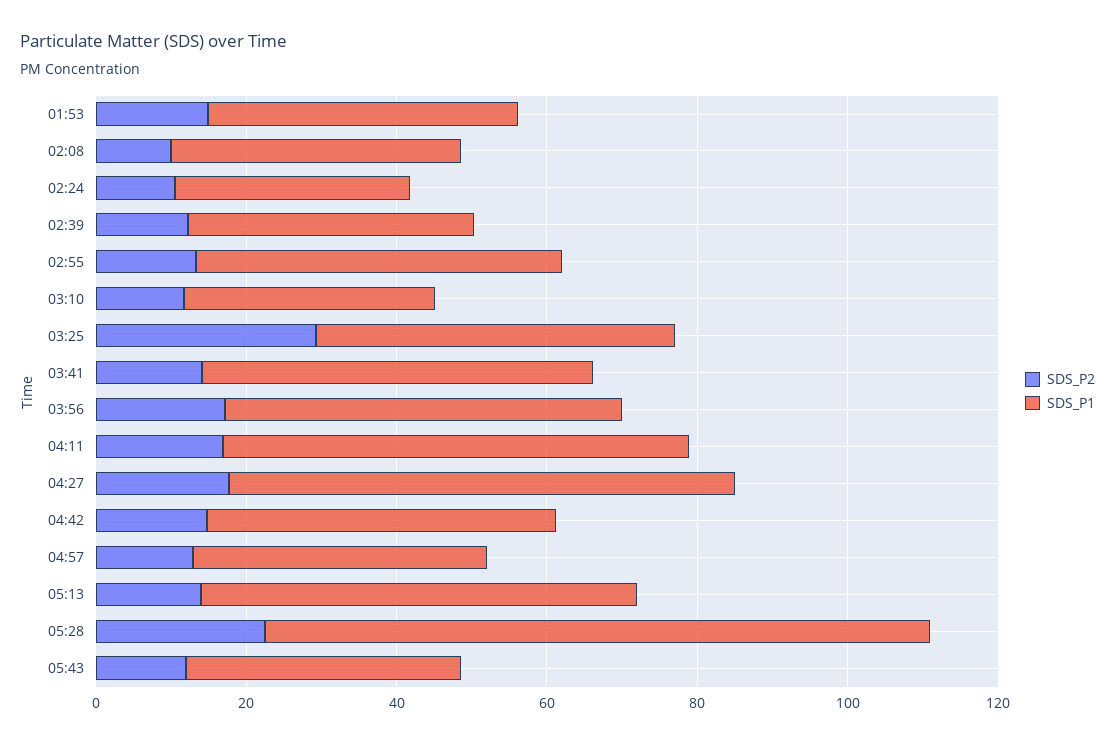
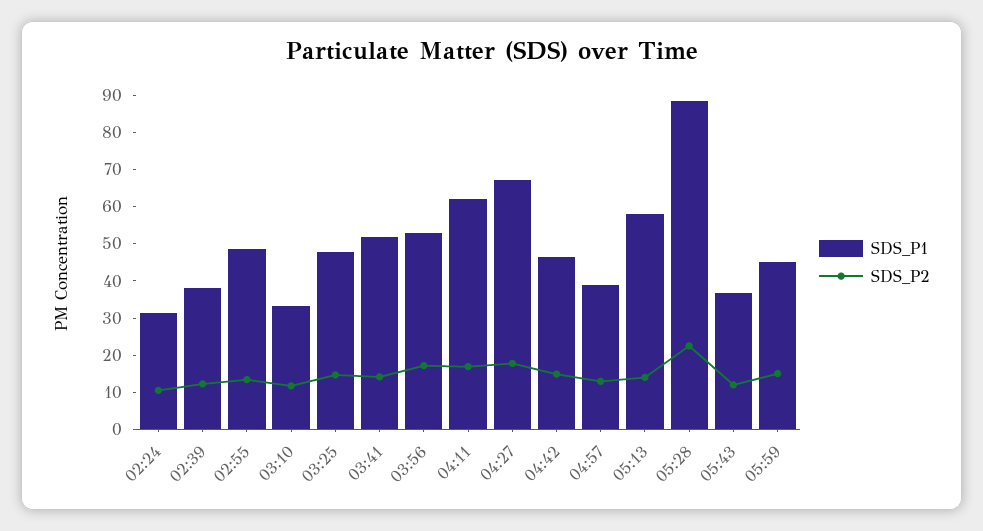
SDS_P2, 01:53: 15 -> none
SDS_P1, 01:53: 40 -> none
SDS_P2, 02:08: 10 -> none
SDS_P1, 02:08: 40 -> none
SDS_P2, 03:25: 30 -> 15
SDS_P1, 05:59: none -> 45
SDS_P2, 05:59: none -> 15

